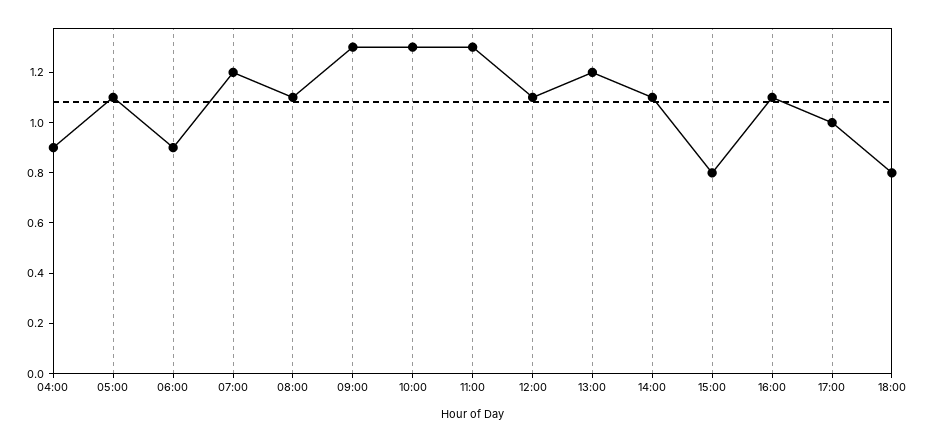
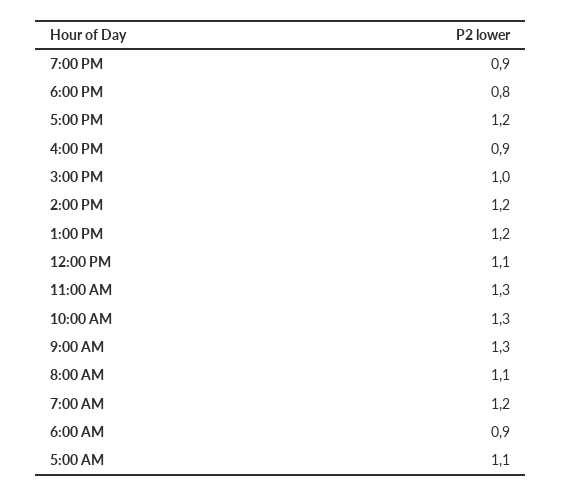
04:00: 0.9 -> none
14:00: 1.1 -> 1.2
15:00: 0.8 -> 1
16:00: 1.1 -> 0.9
17:00: 1 -> 1.2
7:00 PM: none -> 0.9

